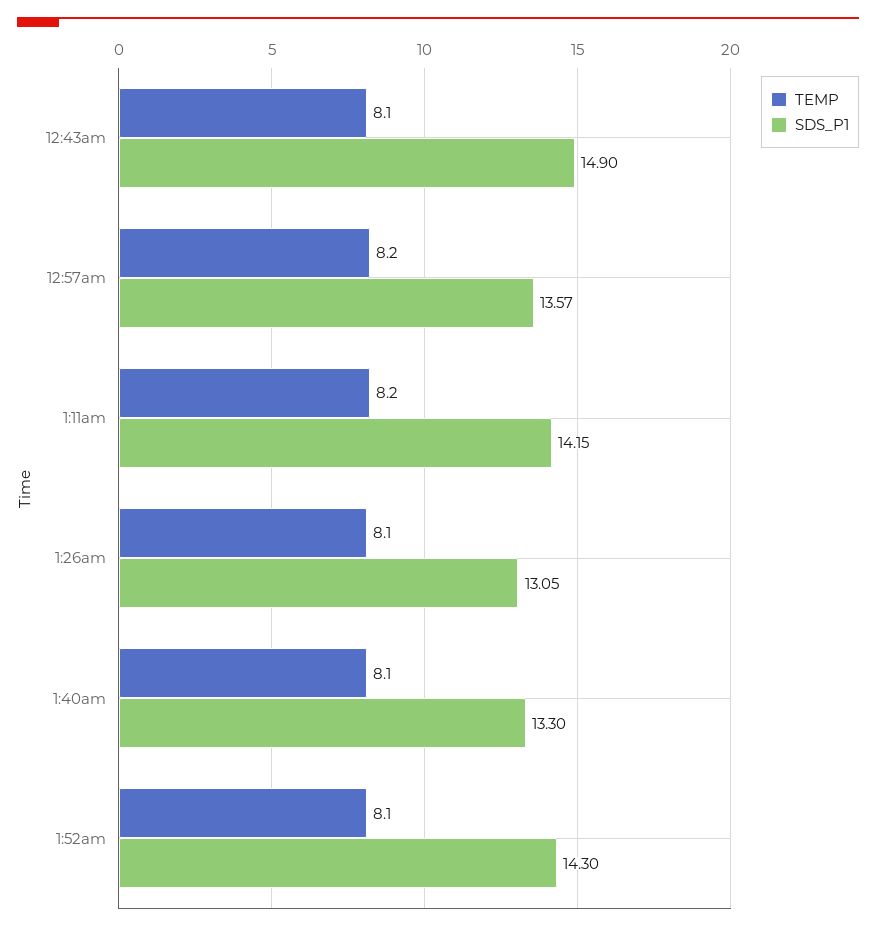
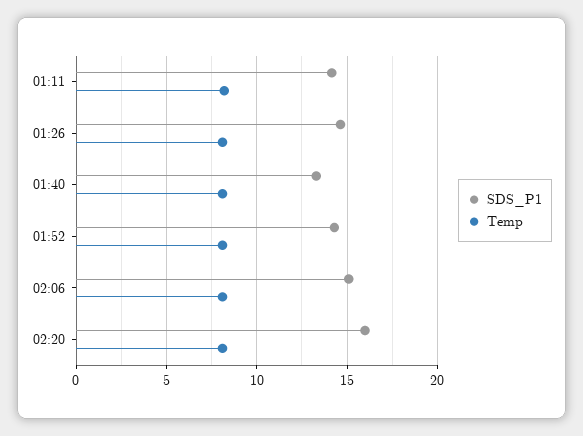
TEMP, 12:43am: 8.1 -> none
SDS_P1, 12:43am: 14.9 -> none
TEMP, 12:57am: 8.2 -> none
SDS_P1, 12:57am: 13.57 -> none
SDS_P1, 1:26am: 13.05 -> 14.5
SDS_P1, 02:06: none -> 15
TEMP, 02:06: none -> 8
SDS_P1, 02:20: none -> 16
TEMP, 02:20: none -> 8

